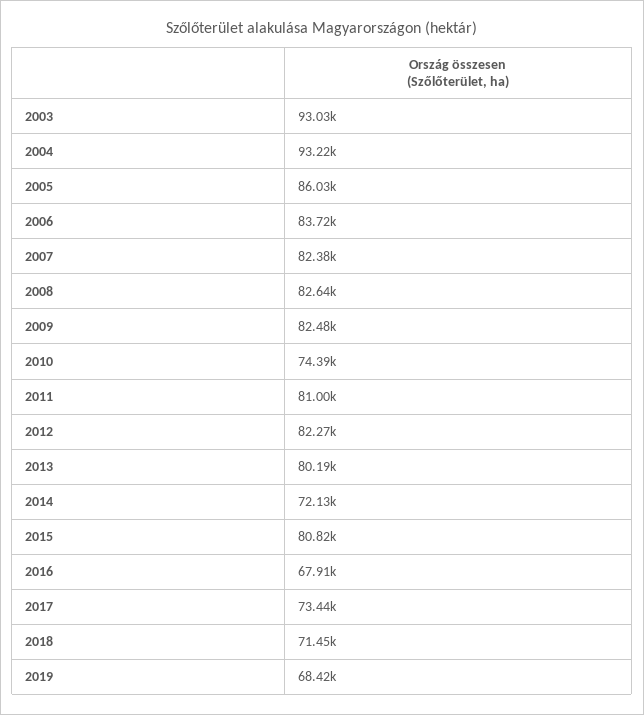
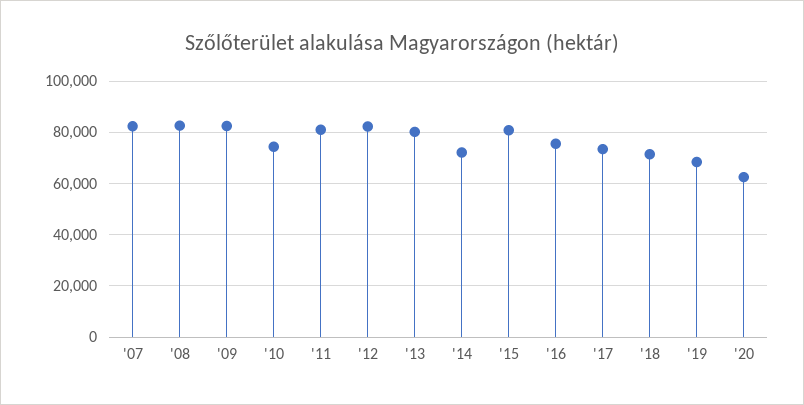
2003: 93030 -> none
2004: 93220 -> none
2005: 86030 -> none
2006: 83720 -> none
2016: 67910 -> 75000
'20: none -> 62500

